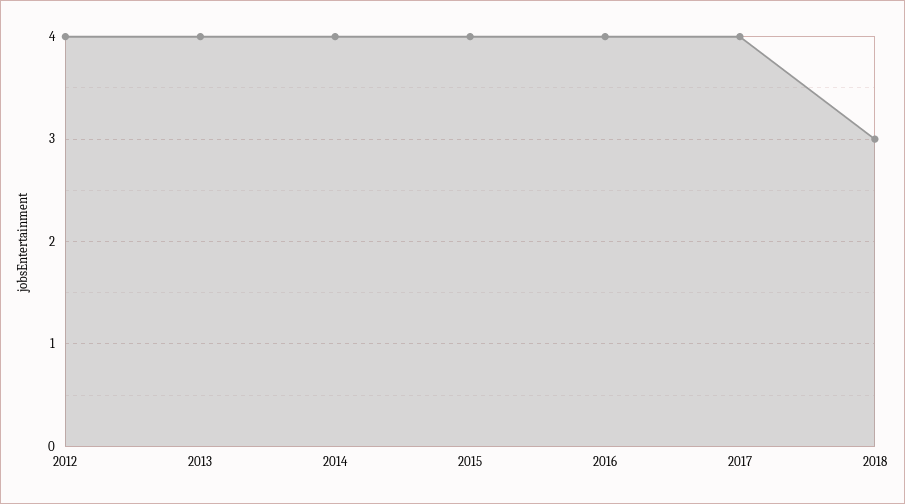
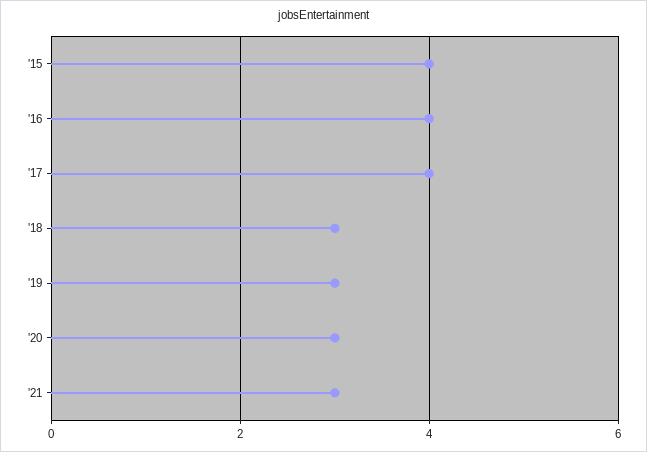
2012: 4 -> none
2013: 4 -> none
2014: 4 -> none
'19: none -> 3
'20: none -> 3
'21: none -> 3

